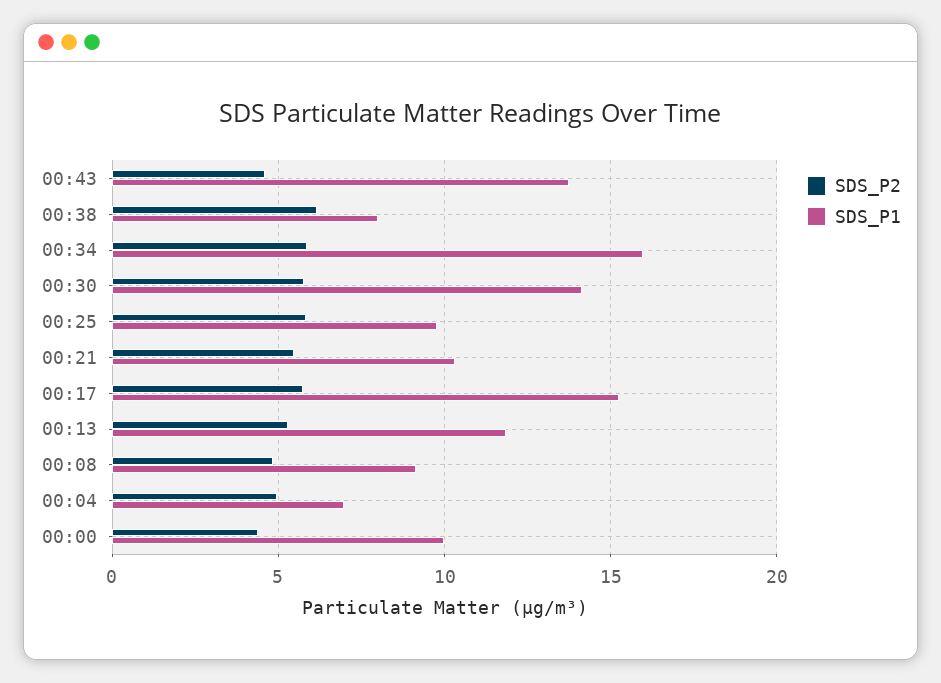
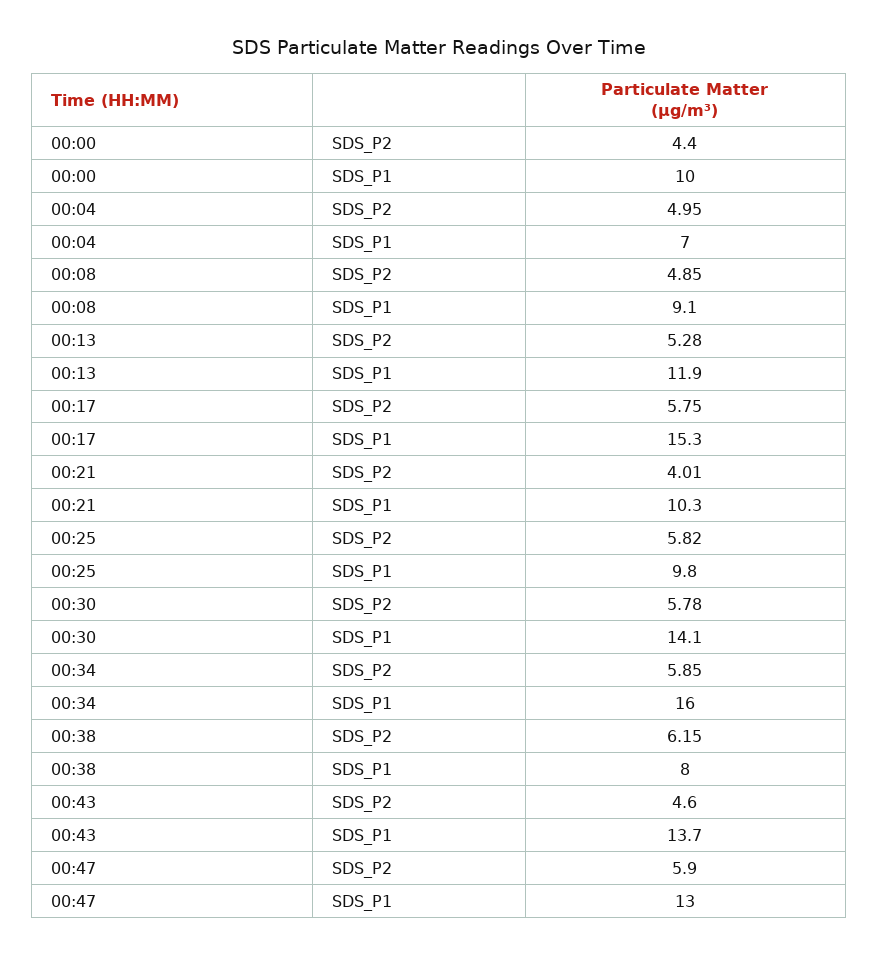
SDS_P2, 00:21: 5.5 -> 4.01
SDS_P2, 00:47: none -> 5.9
SDS_P1, 00:47: none -> 13

